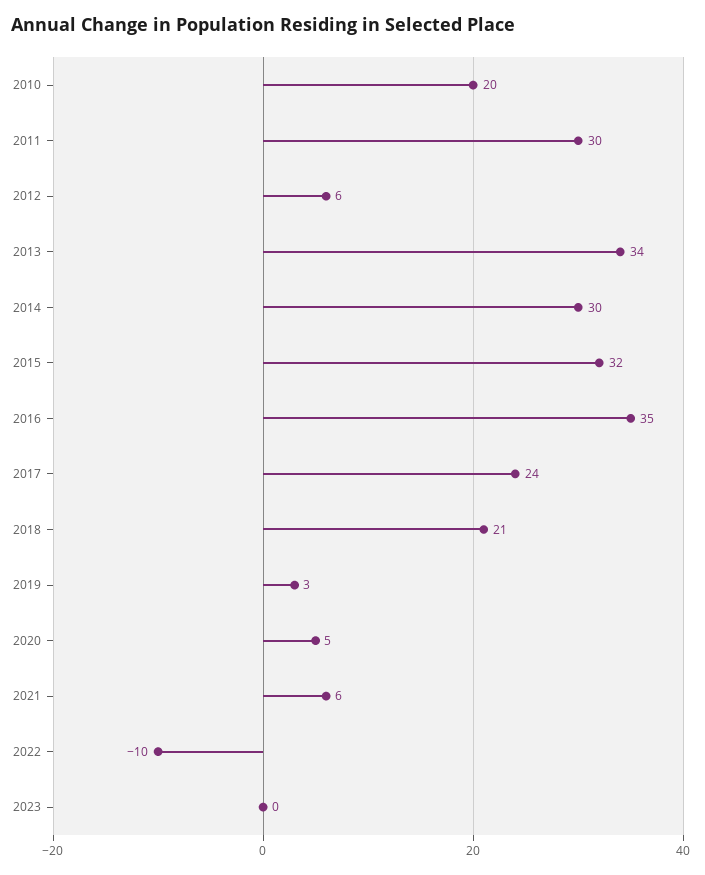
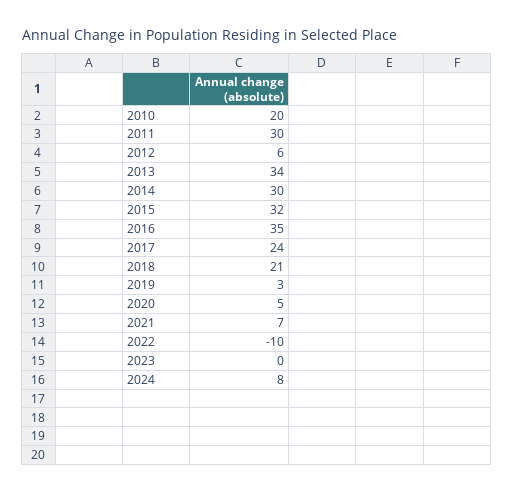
2021: 6 -> 7
2024: none -> 8

